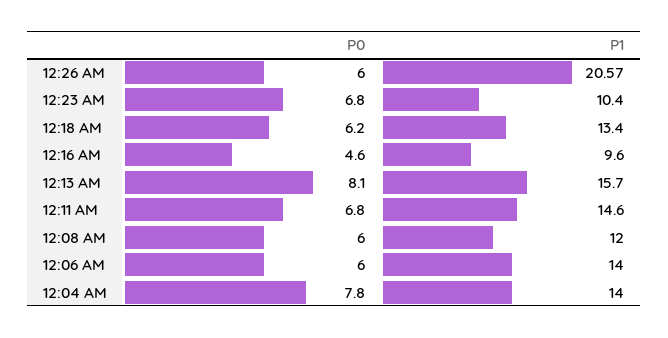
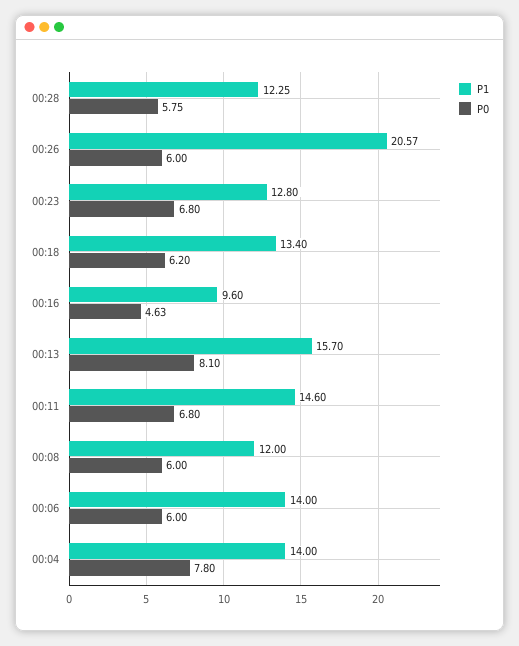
P1, 12:23 AM: 10.4 -> 12.8
P0, 12:16 AM: 4.6 -> 4.63
P1, 00:28: none -> 12.25
P0, 00:28: none -> 5.75

